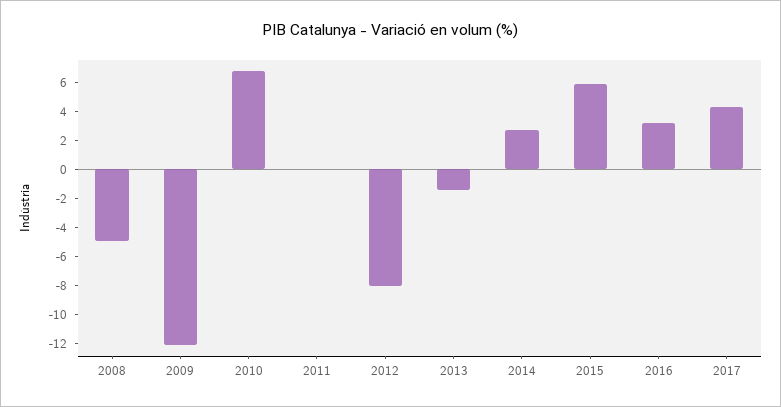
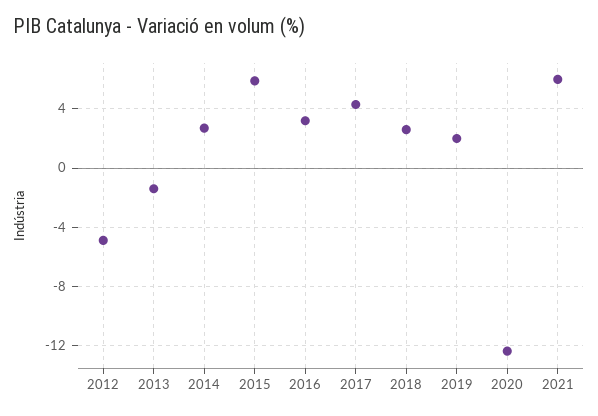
2008: -5 -> none
2009: -12 -> none
2010: 7 -> none
2011: 0 -> none
2012: -8 -> -5
2018: none -> 2.5
2019: none -> 2
2020: none -> -12.5
2021: none -> 6

